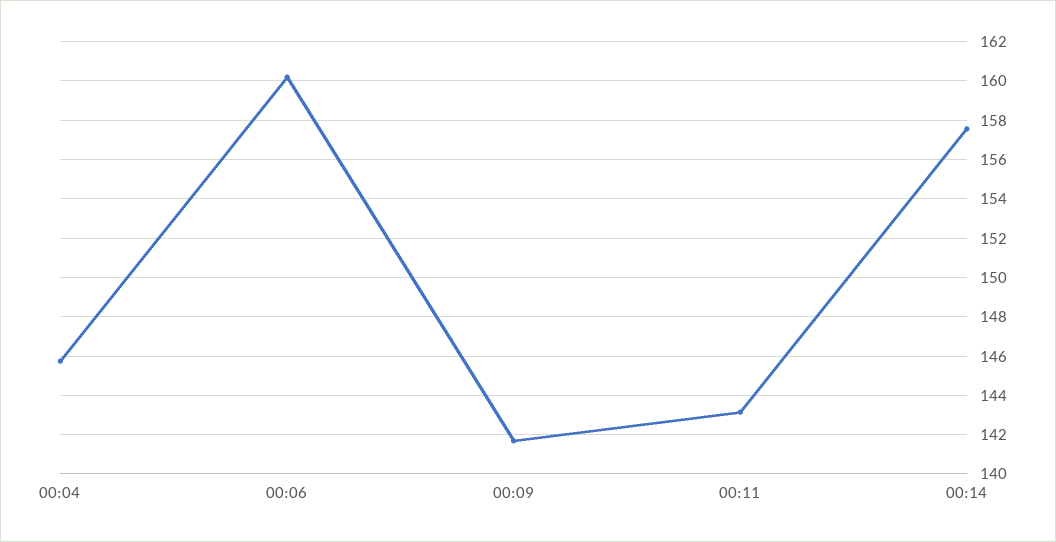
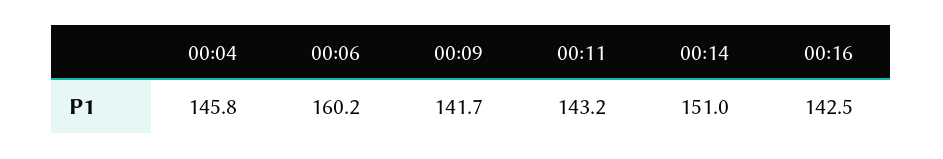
00:14: 157.5 -> 151
00:16: none -> 142.5

